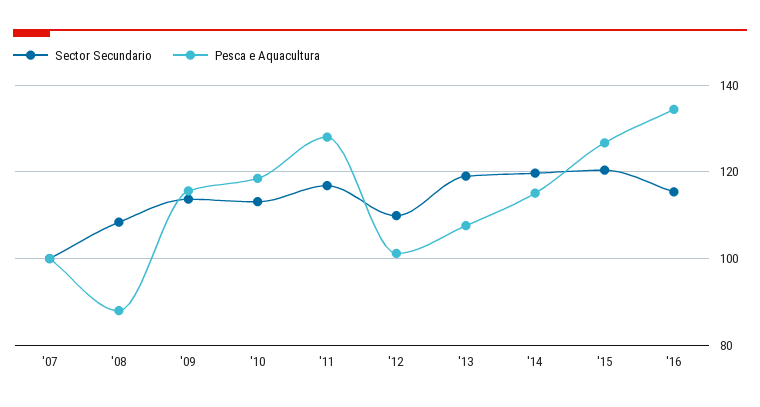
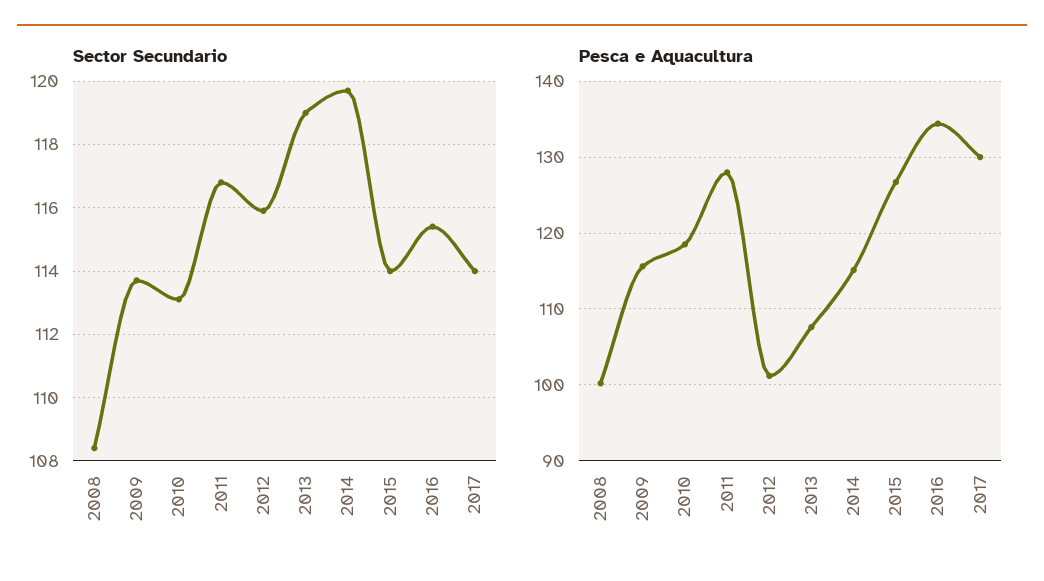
Sector Secundario, '07: 100 -> none
Pesca e Aquacultura, '07: 100 -> none
Pesca e Aquacultura, '08: 88 -> 100
Sector Secundario, '12: 110 -> 116
Sector Secundario, '15: 120 -> 114
Sector Secundario, 2017: none -> 114
Pesca e Aquacultura, 2017: none -> 130

